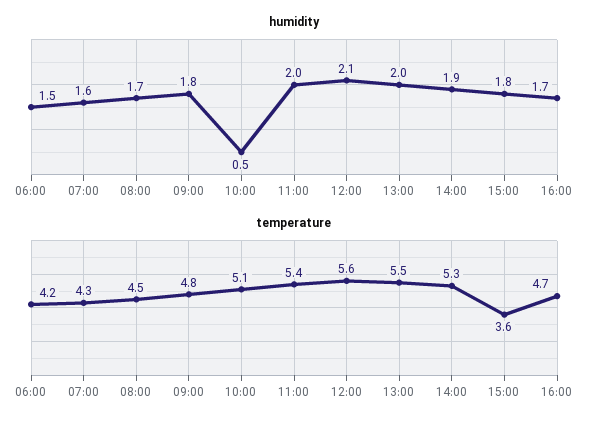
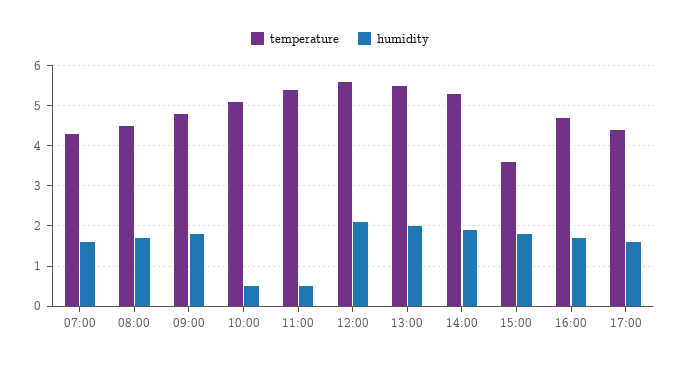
humidity, 06:00: 1.5 -> none
humidity, 11:00: 2 -> 0.5
temperature, 06:00: 4.2 -> none
temperature, 17:00: none -> 4.5
humidity, 17:00: none -> 1.5

